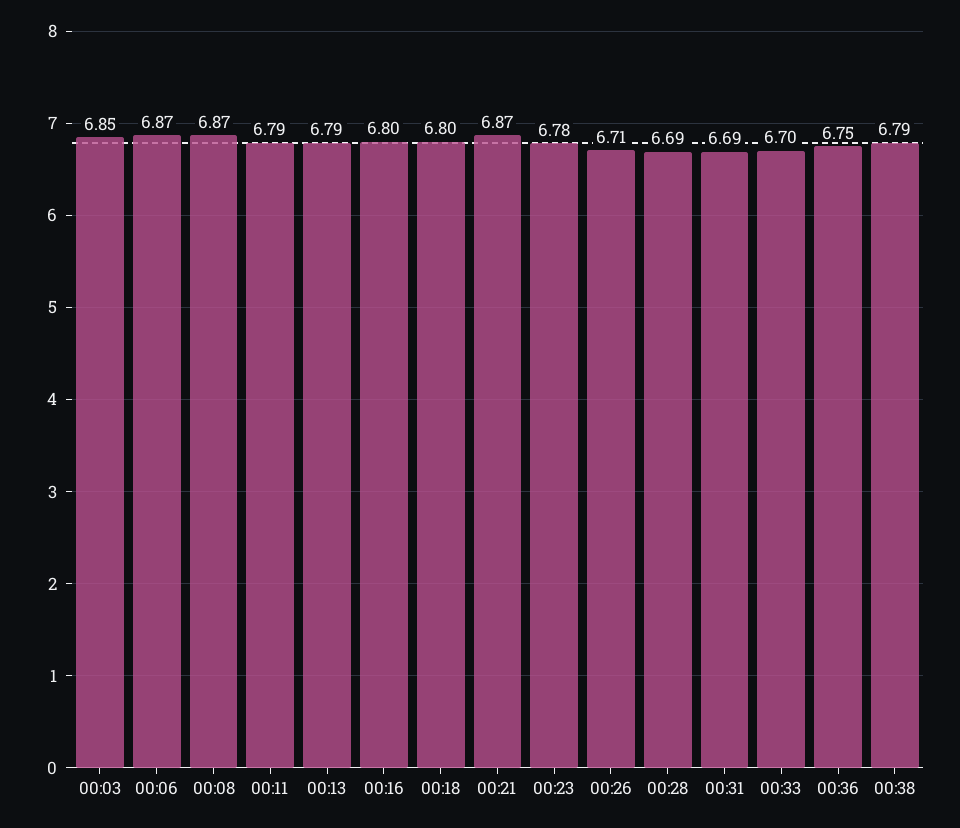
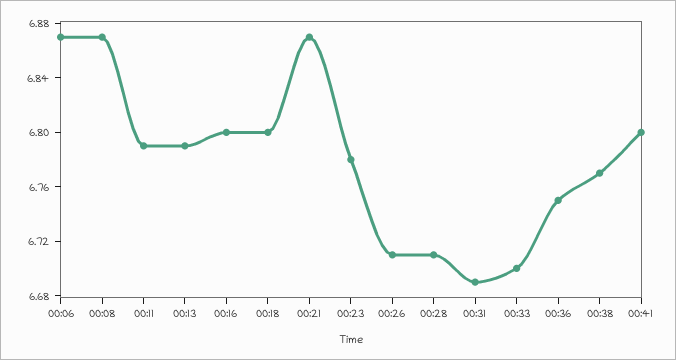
00:03: 6.85 -> none
00:28: 6.69 -> 6.71
00:38: 6.79 -> 6.77
00:41: none -> 6.8

